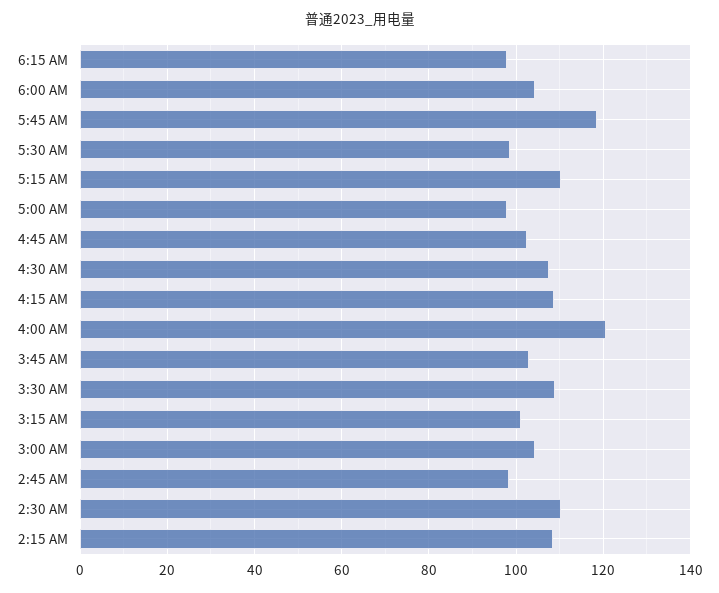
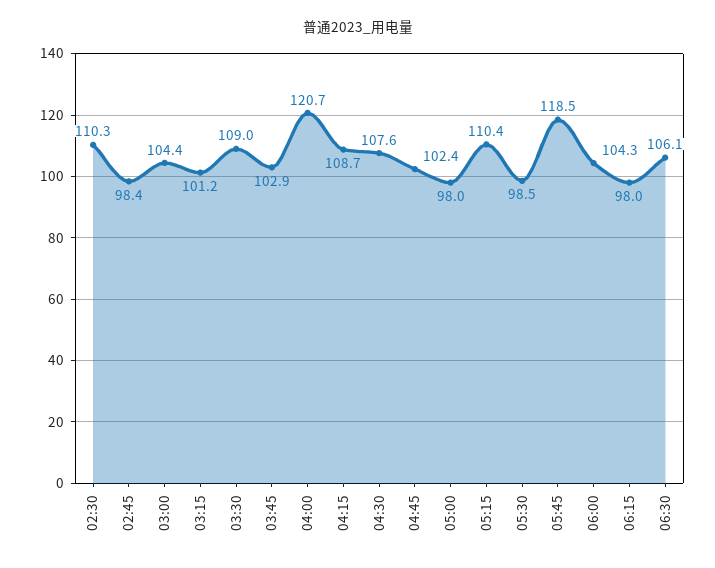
2:15 AM: 108 -> none
06:30: none -> 106.1

